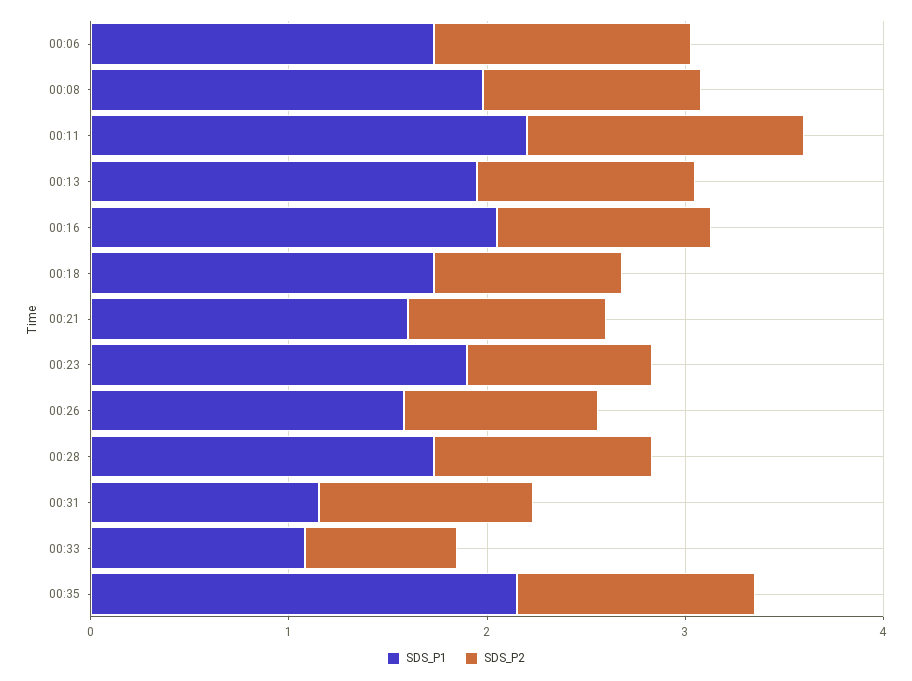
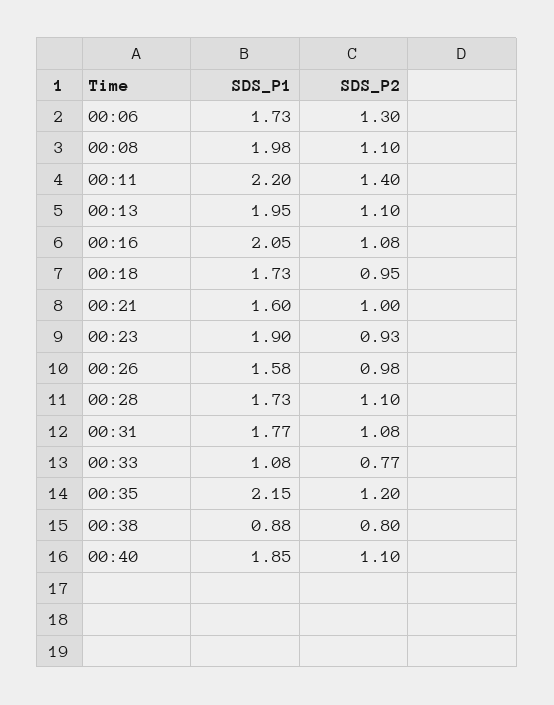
SDS_P1, 00:31: 1.2 -> 1.77
SDS_P1, 00:38: none -> 0.88
SDS_P2, 00:38: none -> 0.8
SDS_P1, 00:40: none -> 1.85
SDS_P2, 00:40: none -> 1.1

